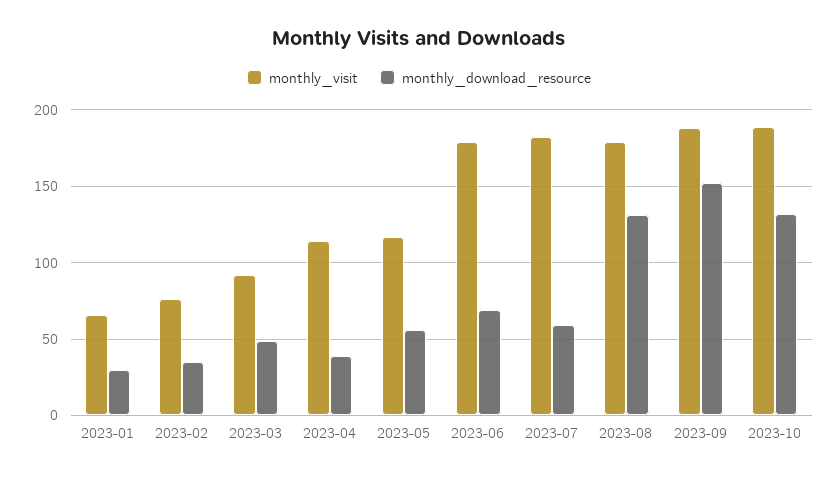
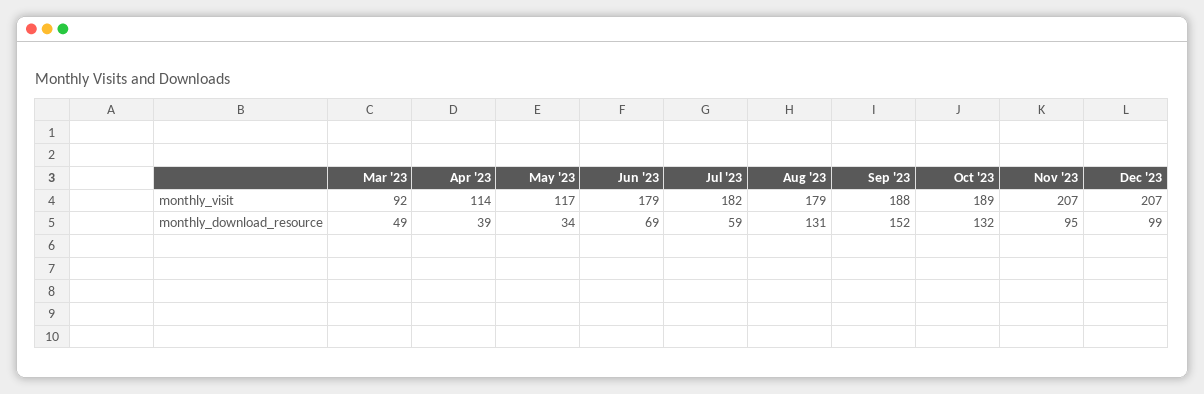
monthly_visit, 2023-01: 65 -> none
monthly_download_resource, 2023-01: 30 -> none
monthly_visit, 2023-02: 75 -> none
monthly_download_resource, 2023-02: 35 -> none
monthly_download_resource, 2023-05: 55 -> 34
monthly_visit, Nov '23: none -> 207
monthly_visit, Dec '23: none -> 207
monthly_download_resource, Nov '23: none -> 95
monthly_download_resource, Dec '23: none -> 99

